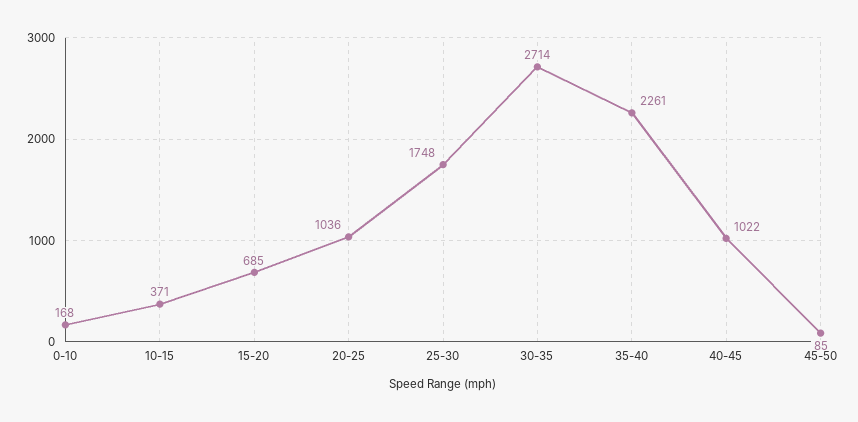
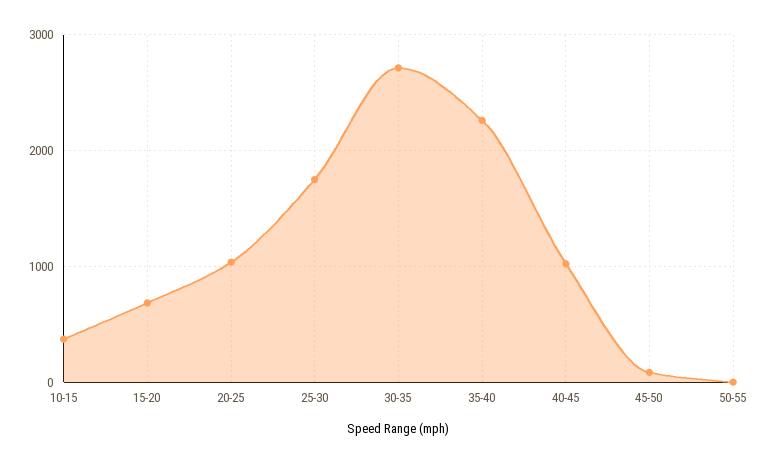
0-10: 168 -> none
50-55: none -> 0

